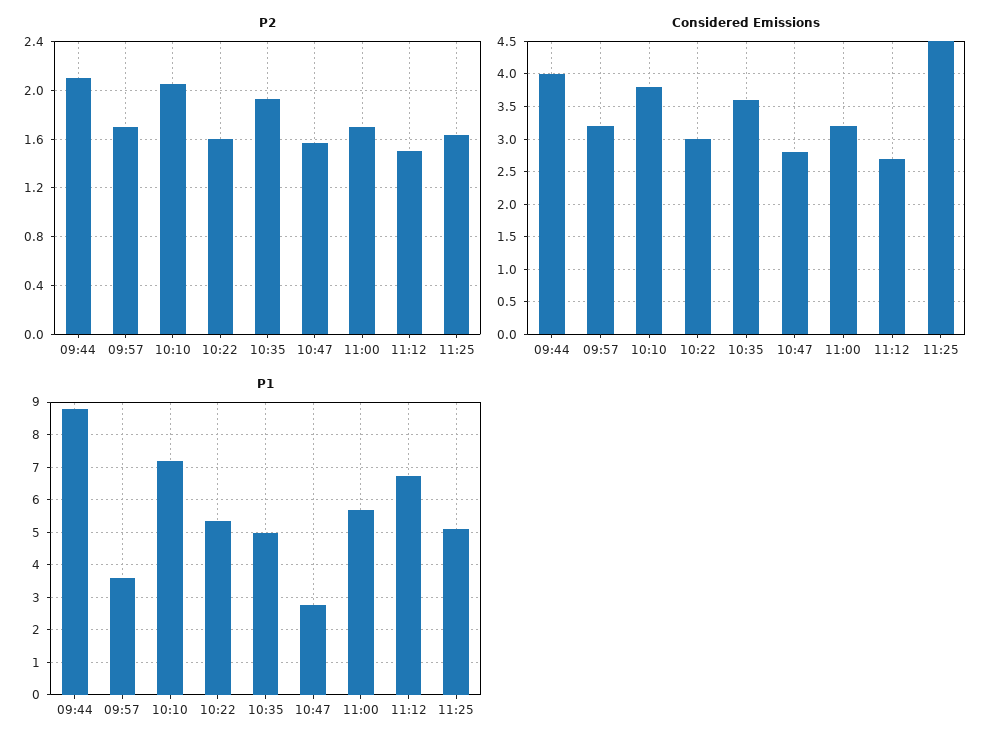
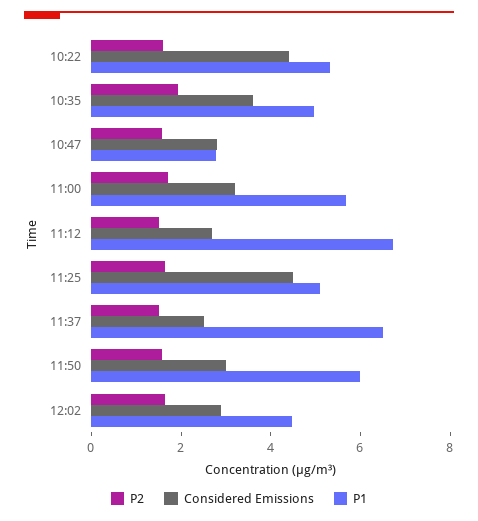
P2, 09:44: 2.1 -> none
P2, 09:57: 1.7 -> none
P2, 10:10: 2.05 -> none
Considered Emissions, 09:44: 4 -> none
Considered Emissions, 09:57: 3.2 -> none
Considered Emissions, 10:10: 3.8 -> none
Considered Emissions, 10:22: 3 -> 4.5
P1, 09:44: 8.8 -> none
P1, 09:57: 3.6 -> none
P1, 10:10: 7.2 -> none
P2, 11:37: none -> 1.5
Considered Emissions, 11:37: none -> 2.5
P1, 11:37: none -> 6.5
P2, 11:50: none -> 1.5
Considered Emissions, 11:50: none -> 3
P1, 11:50: none -> 6
P2, 12:02: none -> 1.5
Considered Emissions, 12:02: none -> 3
P1, 12:02: none -> 4.5

